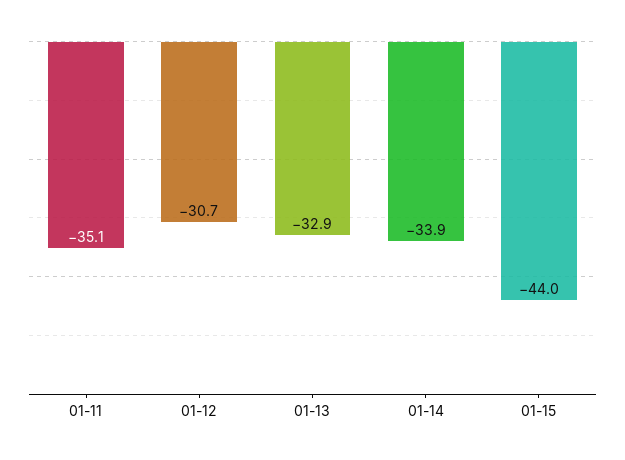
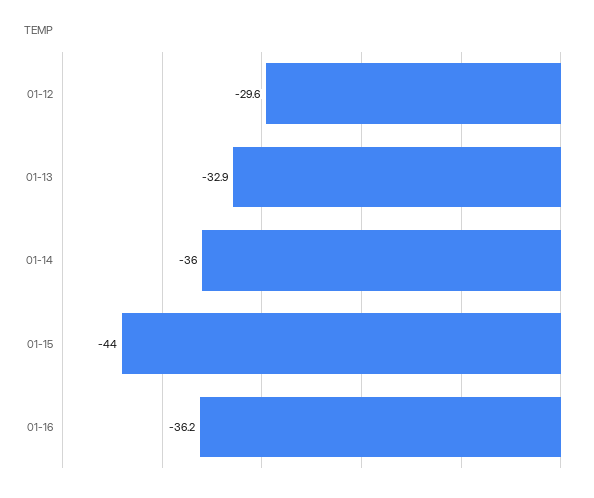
01-11: -35.1 -> none
01-12: -30.7 -> -29.6
01-14: -33.9 -> -36
01-16: none -> -36.2

